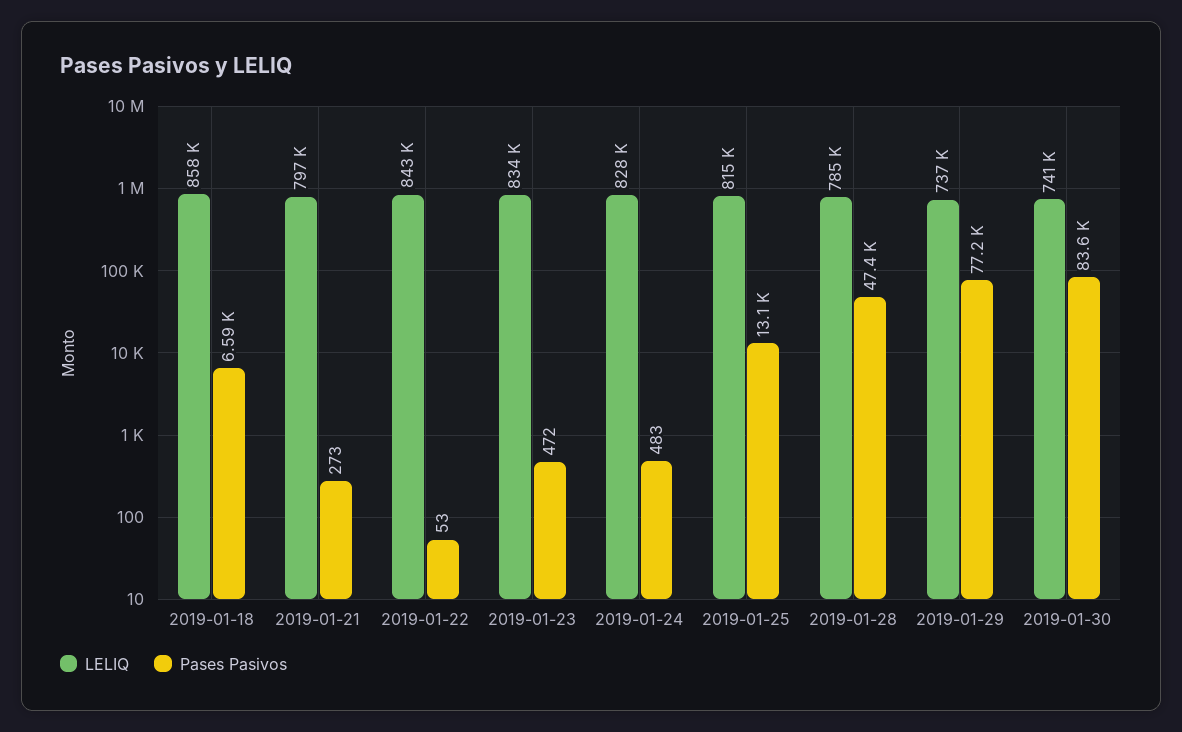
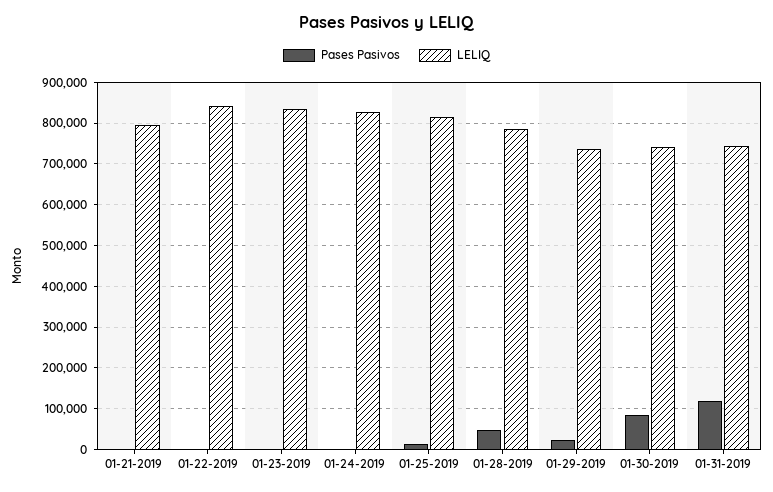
LELIQ, 2019-01-18: 858000 -> none
Pases Pasivos, 2019-01-18: 6590 -> none
Pases Pasivos, 2019-01-29: 77200 -> 20000
Pases Pasivos, 01-31-2019: none -> 120000
LELIQ, 01-31-2019: none -> 740000

